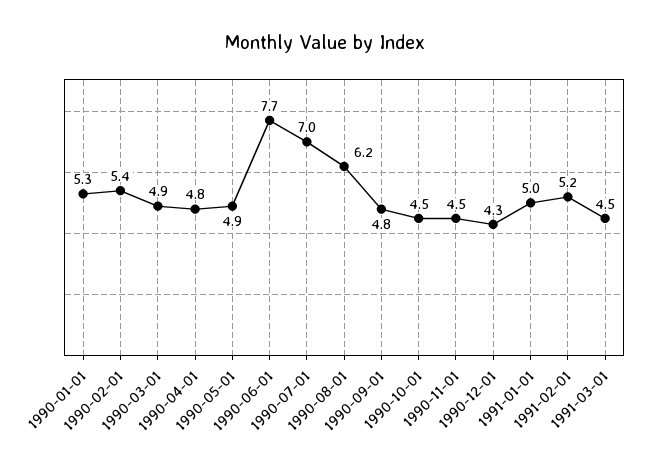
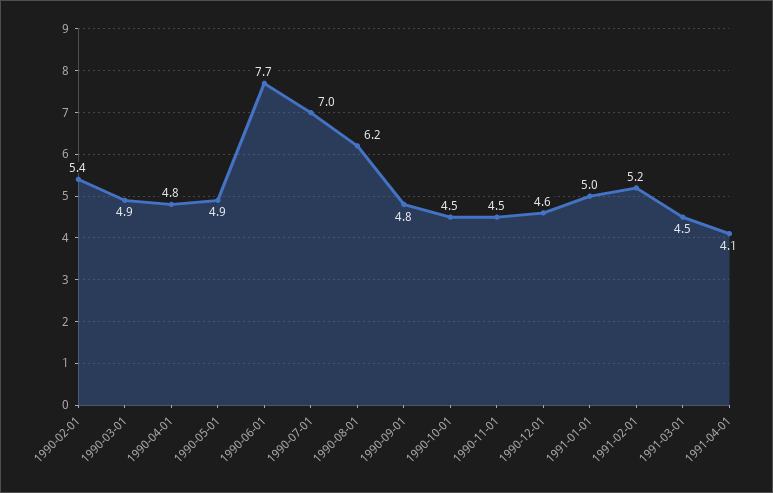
1990-01-01: 5.3 -> none
1990-12-01: 4.3 -> 4.6
1991-04-01: none -> 4.1

